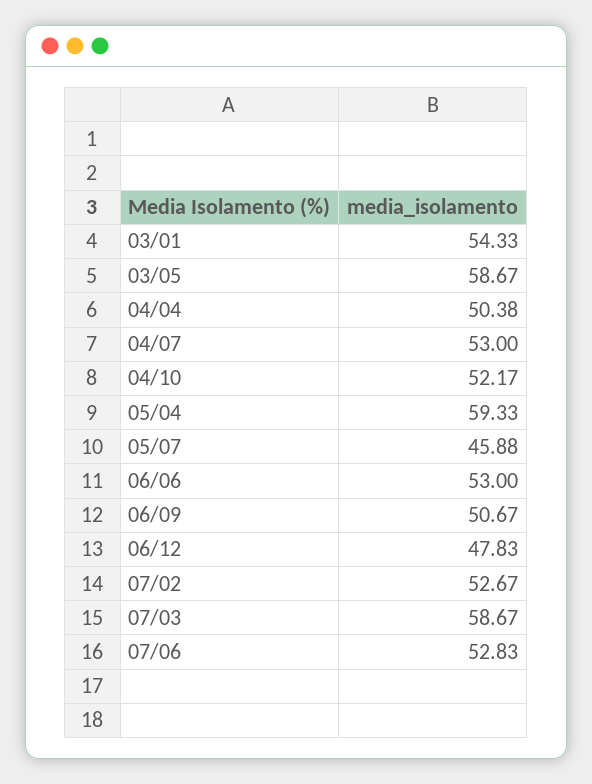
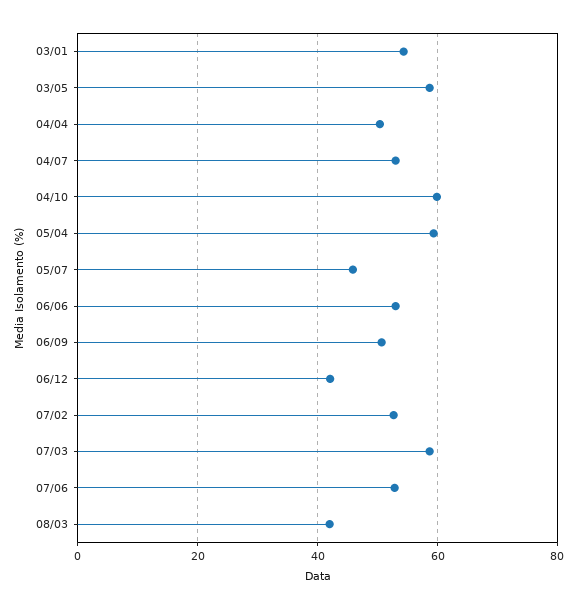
04/10: 52.17 -> 60
06/12: 47.83 -> 42
08/03: none -> 42

